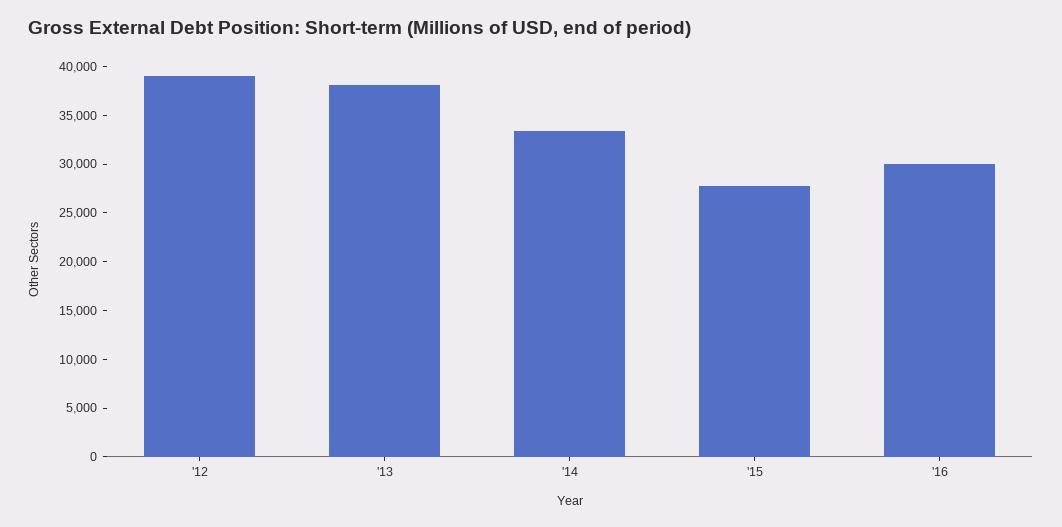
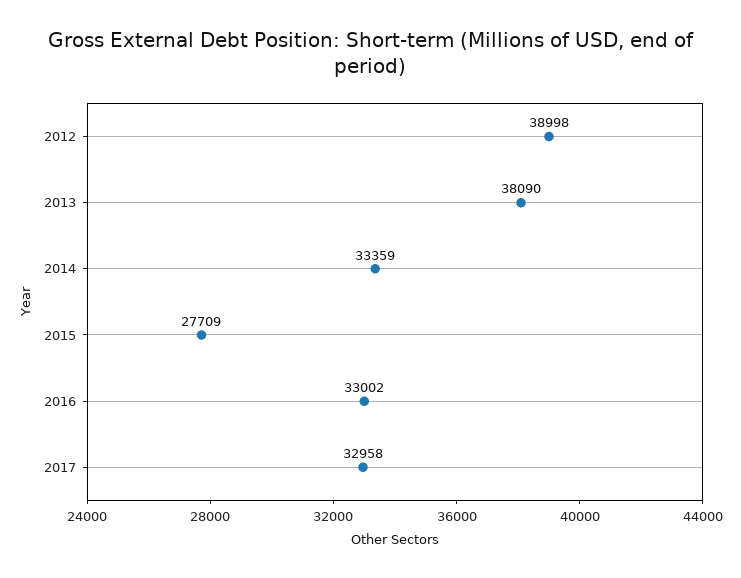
'16: 30000 -> 33002
2017: none -> 32958

